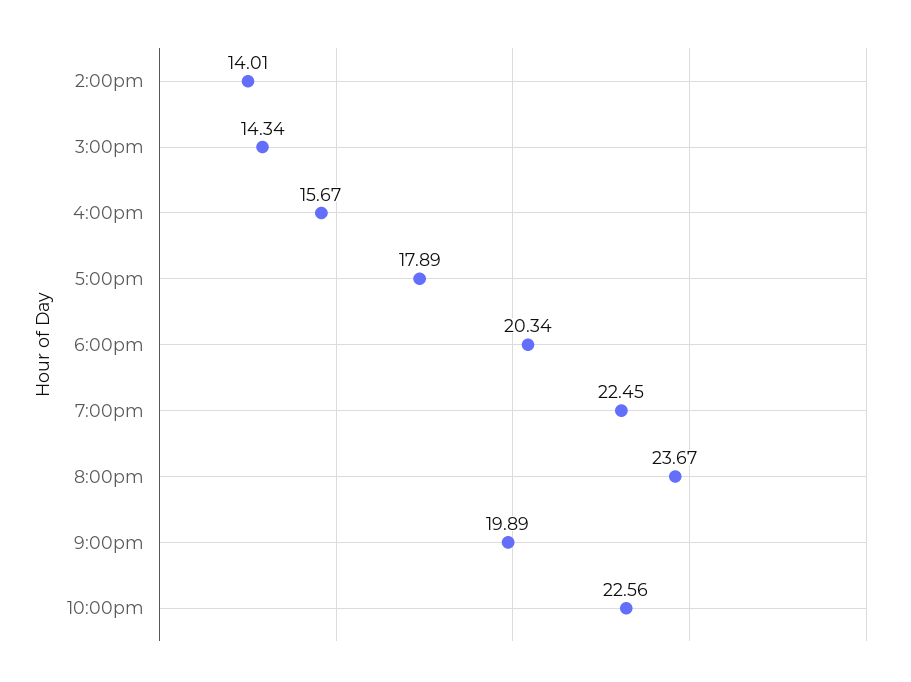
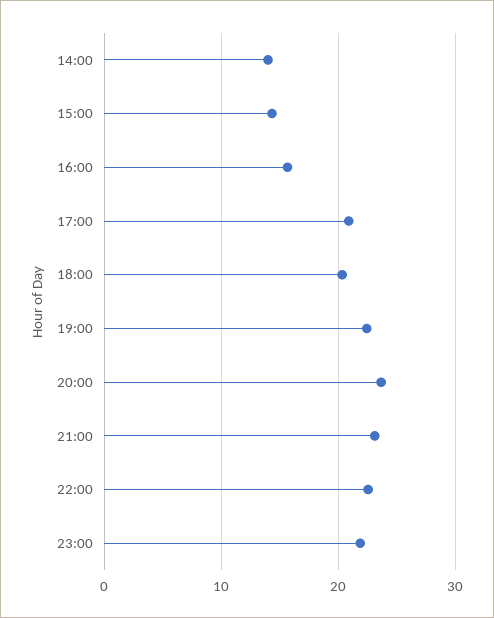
5:00pm: 17.89 -> 21
9:00pm: 19.89 -> 23
23:00: none -> 22

